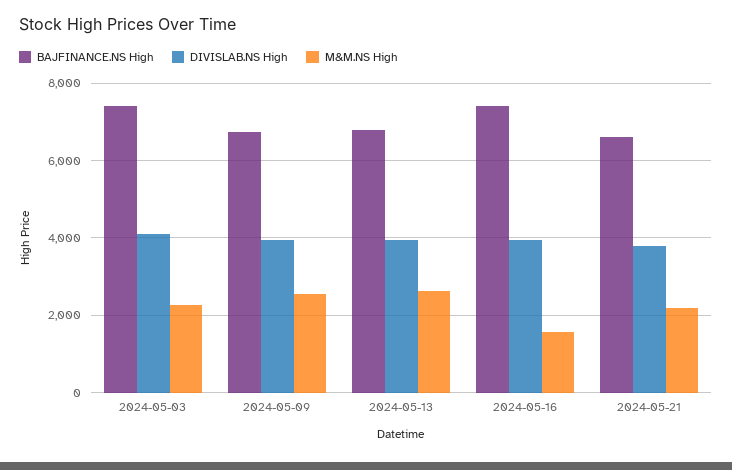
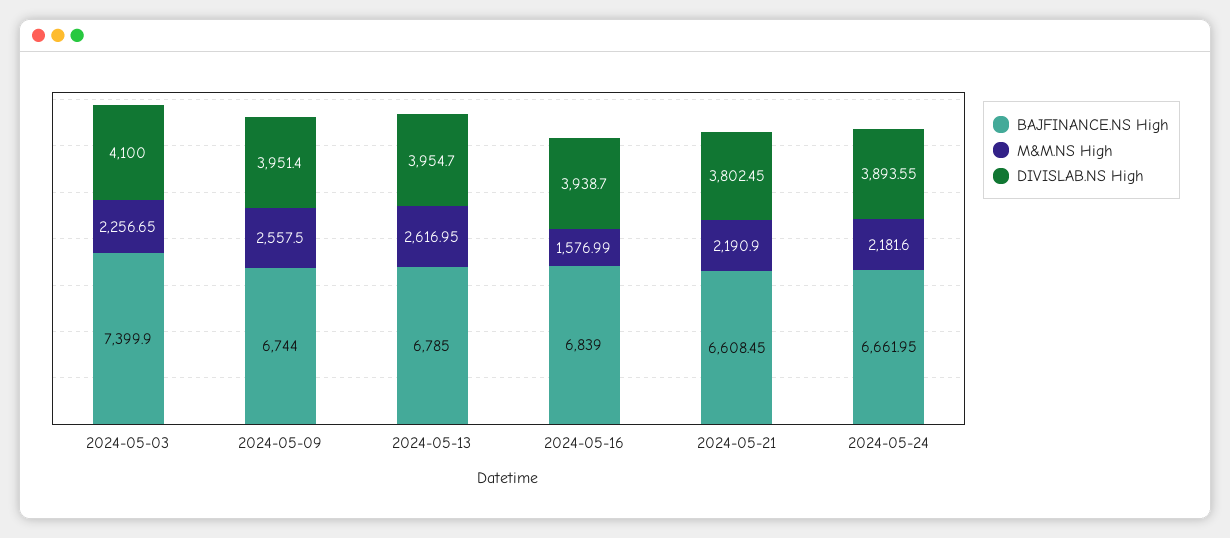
BAJFINANCE.NS High, 2024-05-16: 7400 -> 6839
BAJFINANCE.NS High, 2024-05-24: none -> 6661.95
M&M.NS High, 2024-05-24: none -> 2181.6
DIVISLAB.NS High, 2024-05-24: none -> 3893.55

